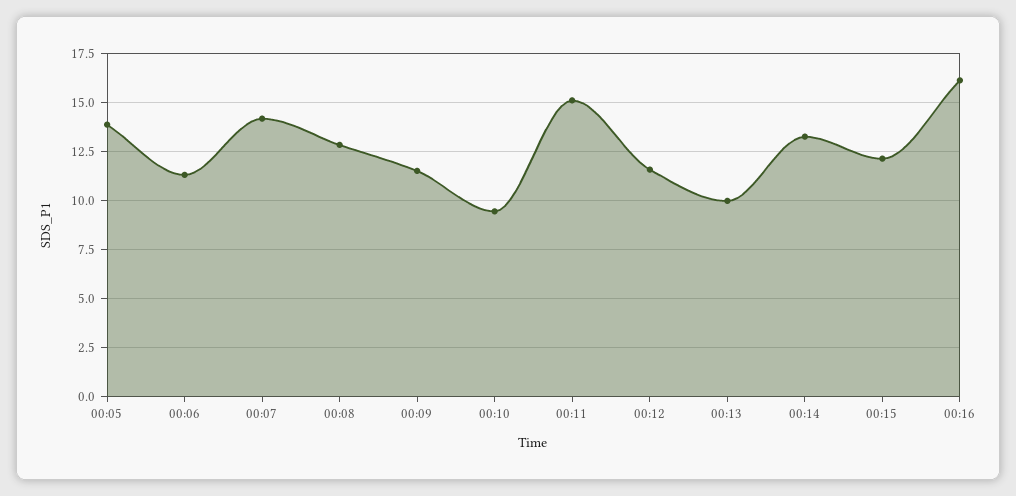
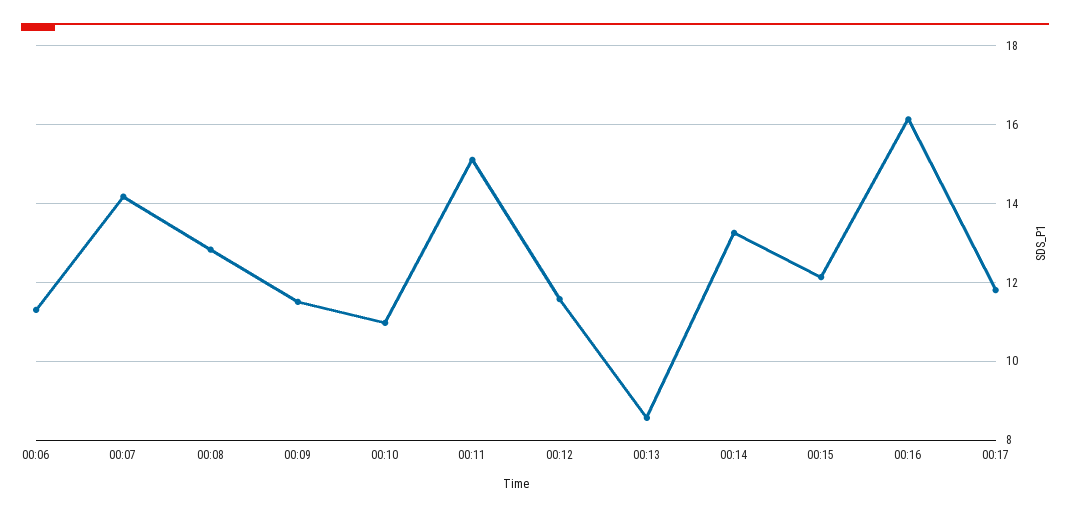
00:05: 14 -> none
00:10: 9.5 -> 11
00:13: 10 -> 8.6
00:17: none -> 11.8

